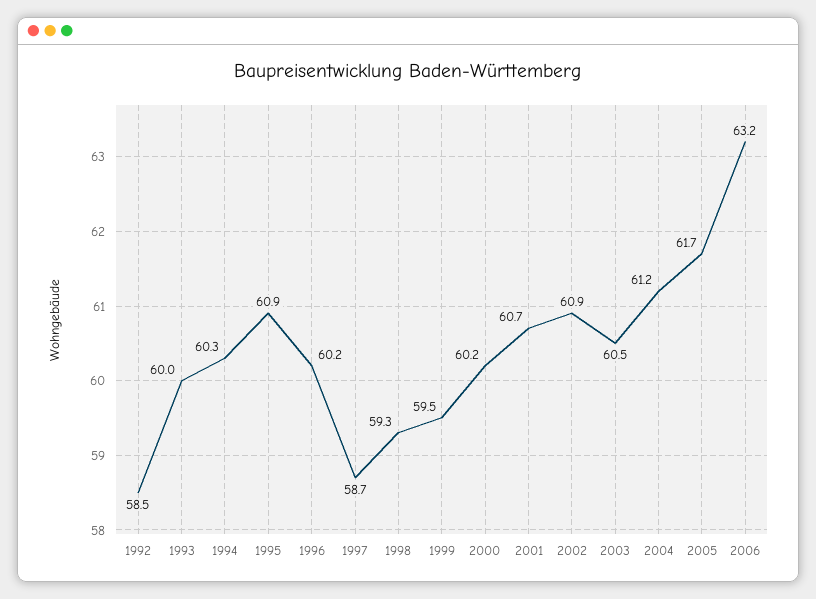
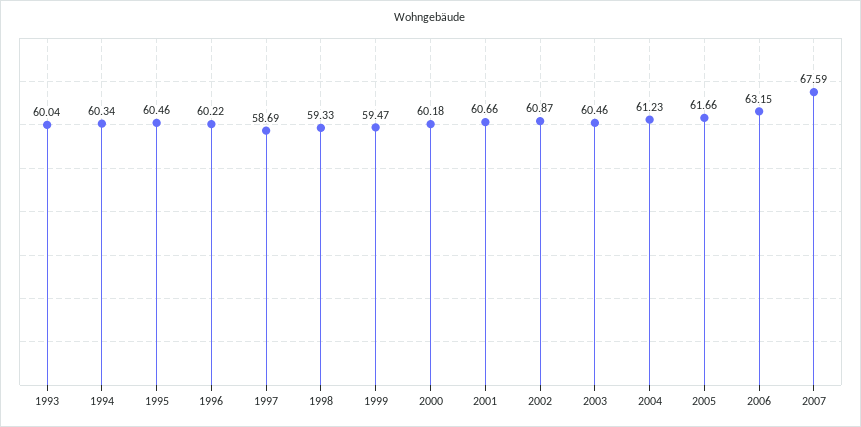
1992: 58.5 -> none
1995: 60.9 -> 60.46
2007: none -> 67.59

